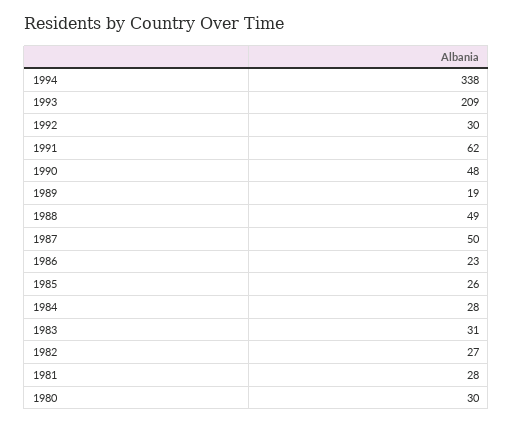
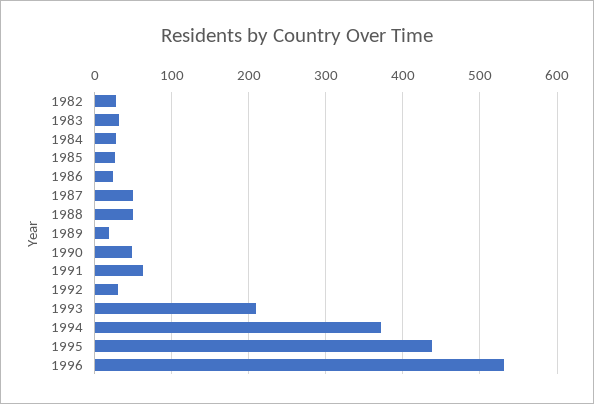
1994: 338 -> 370
1981: 28 -> none
1980: 30 -> none
1995: none -> 440
1996: none -> 530

